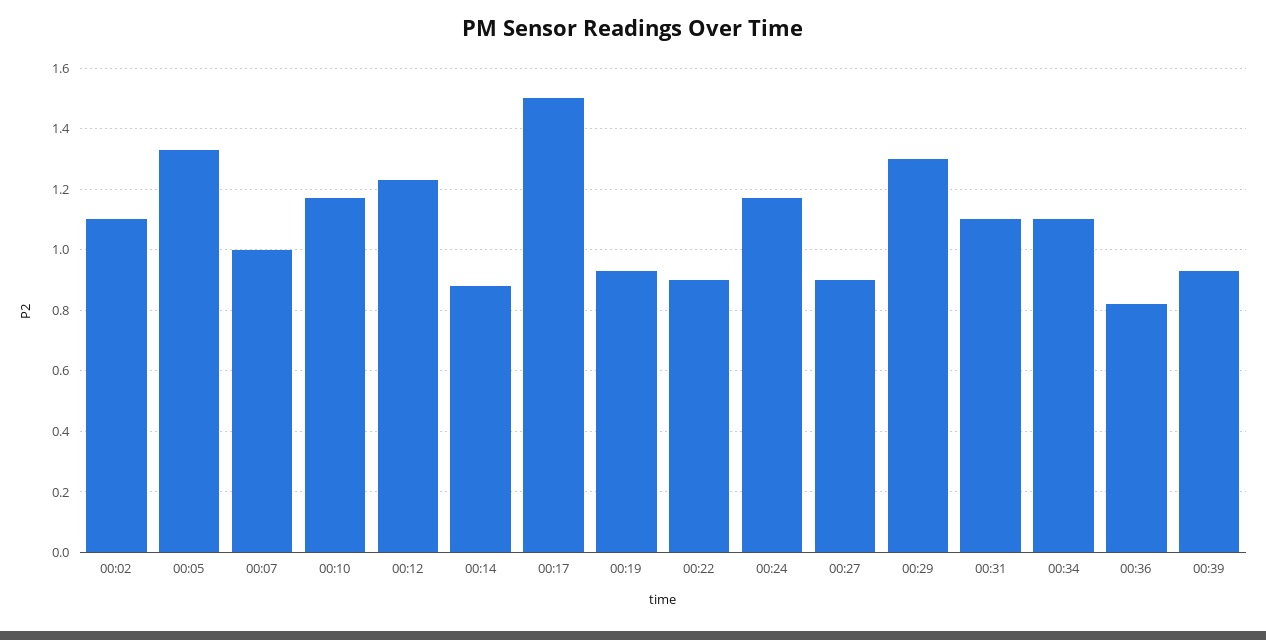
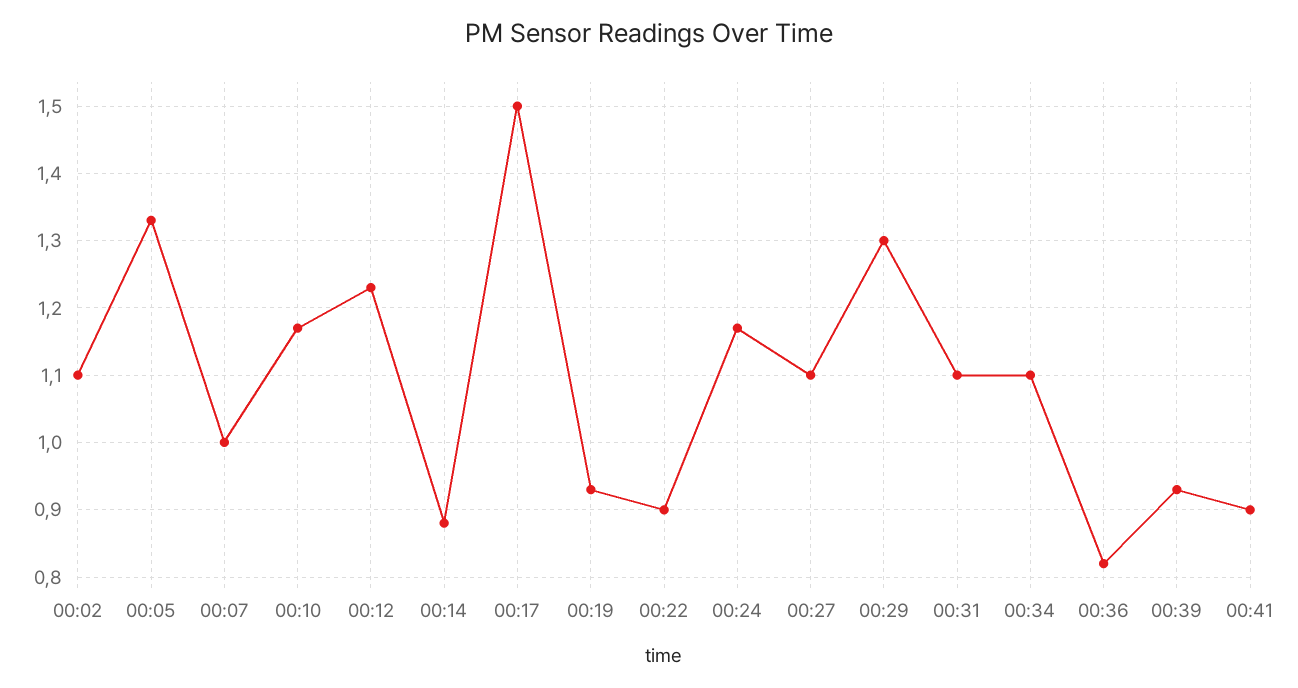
00:27: 0.9 -> 1.1
00:41: none -> 0.9

